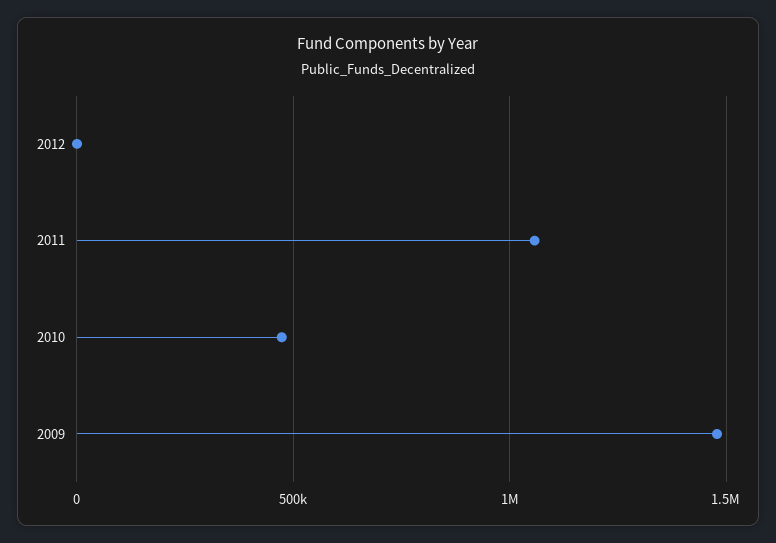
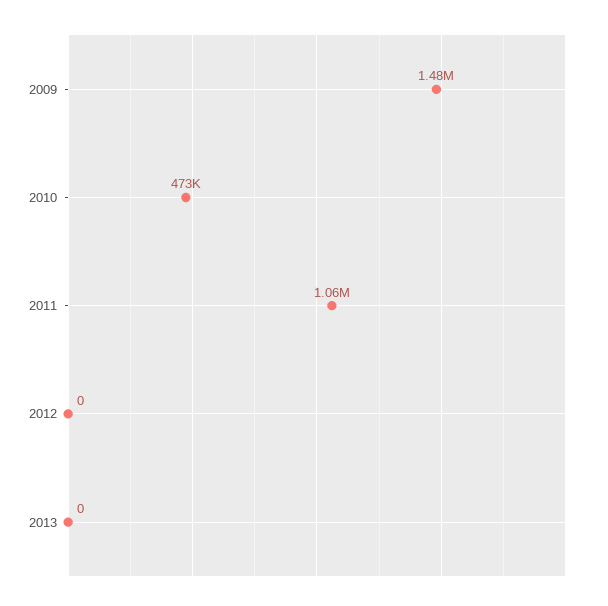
2013: none -> 0

